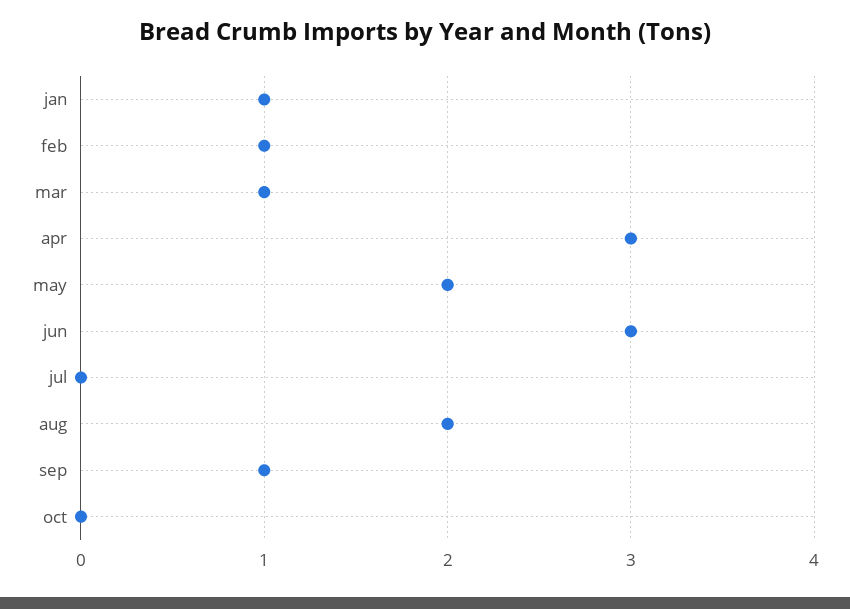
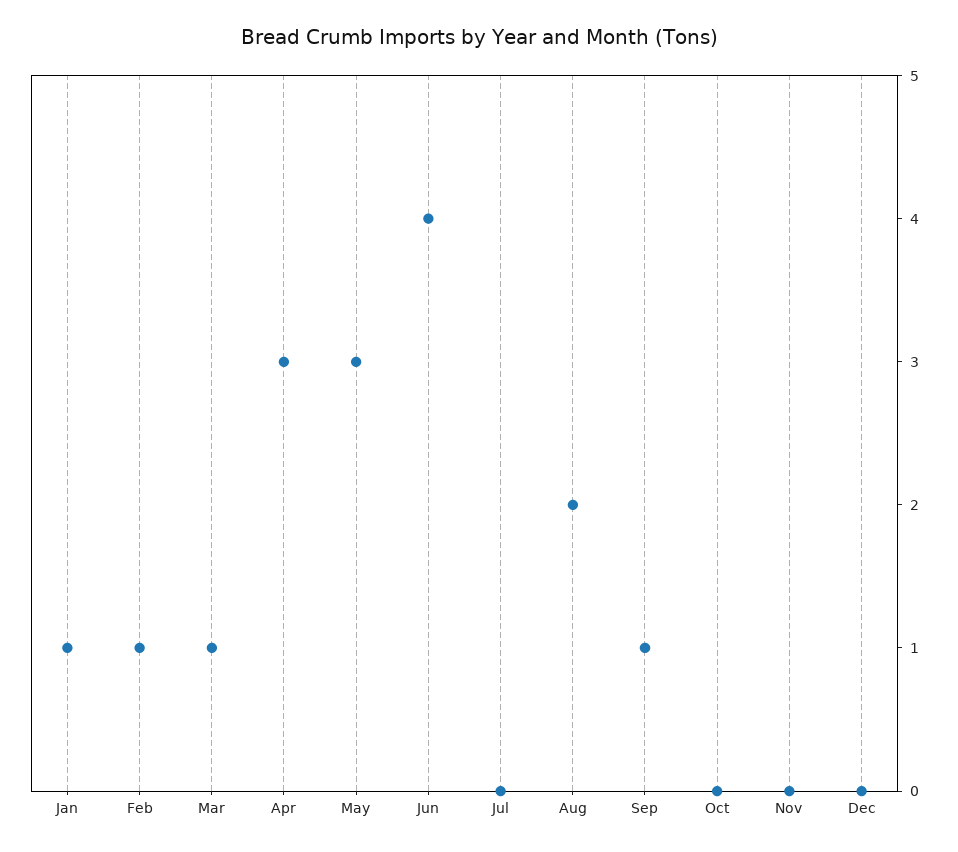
may: 2 -> 3
jun: 3 -> 4
Nov: none -> 0
Dec: none -> 0

